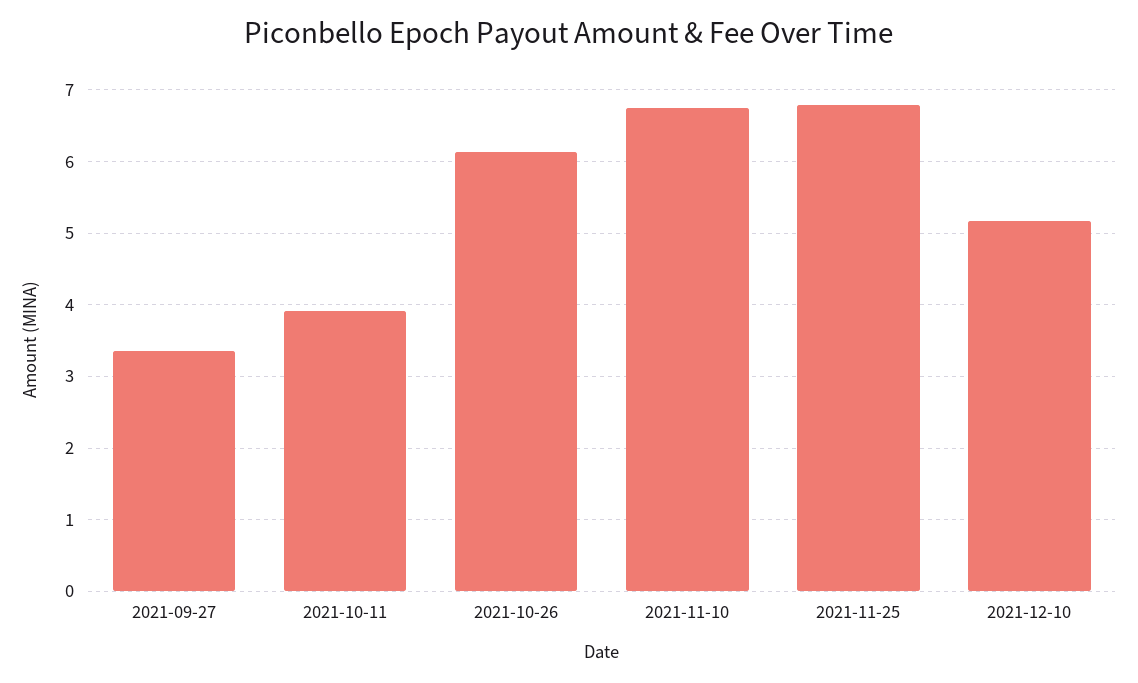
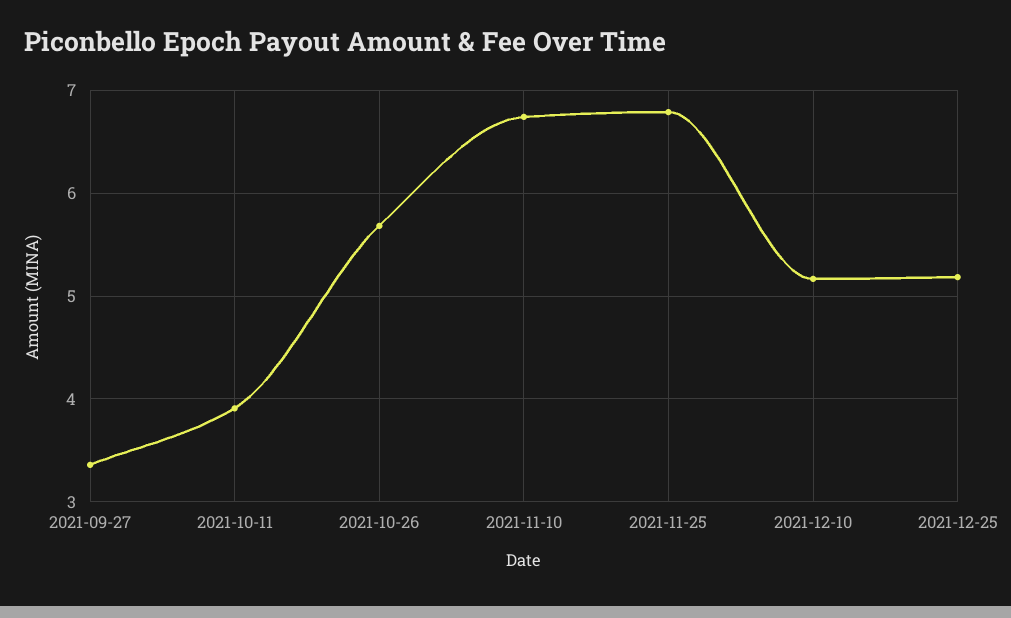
2021-10-26: 6.1 -> 5.7
2021-12-25: none -> 5.2

